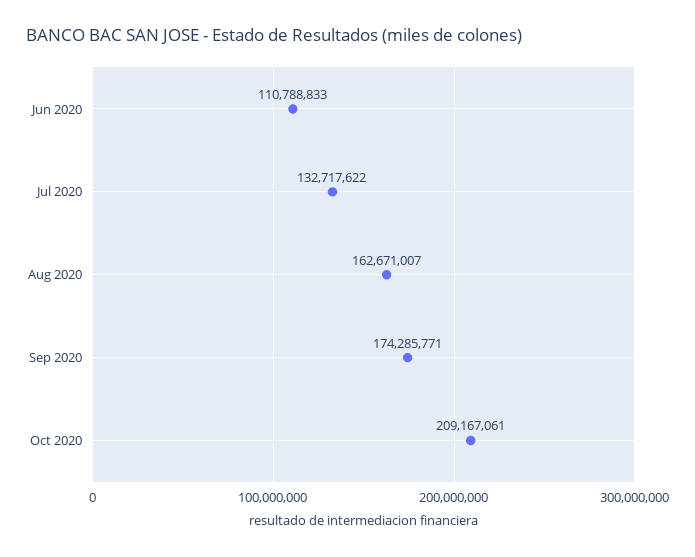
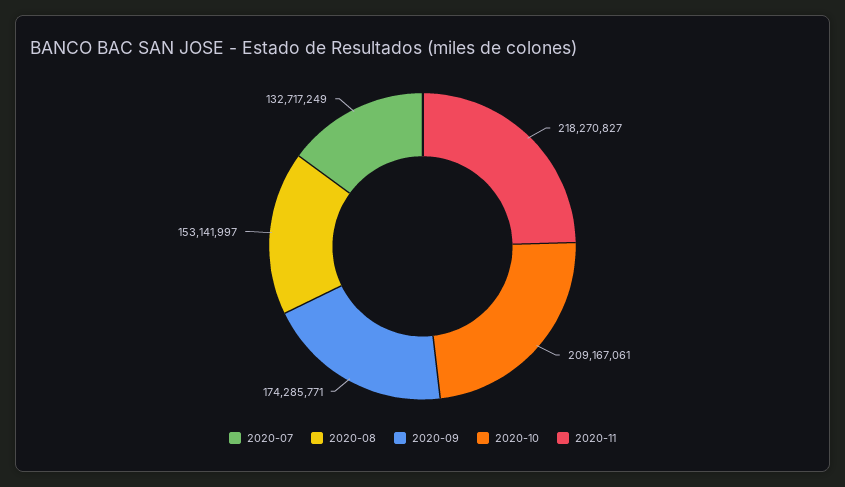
Jun 2020: 110788833 -> none
Jul 2020: 132717622 -> 132717249
Aug 2020: 162671007 -> 153141997
2020-11: none -> 218270827

